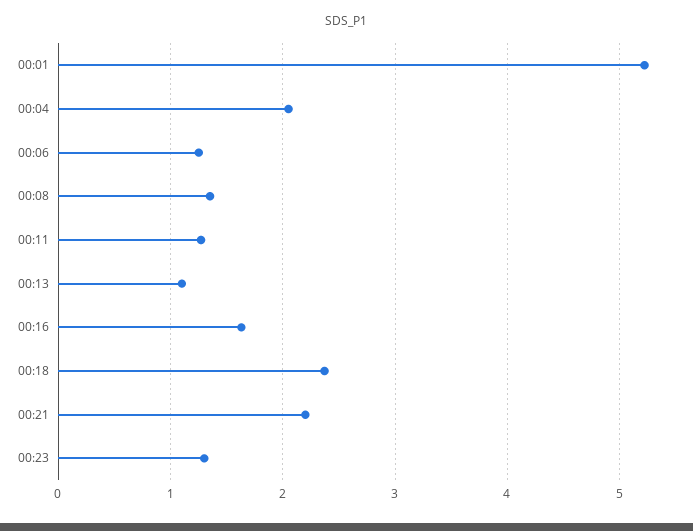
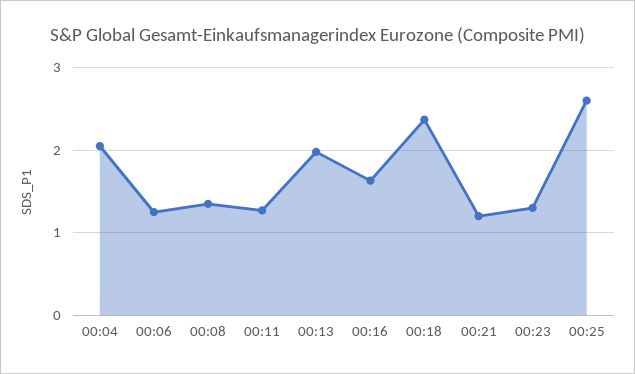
00:01: 5.2 -> none
00:13: 1.1 -> 2
00:21: 2.2 -> 1.2
00:25: none -> 2.6

